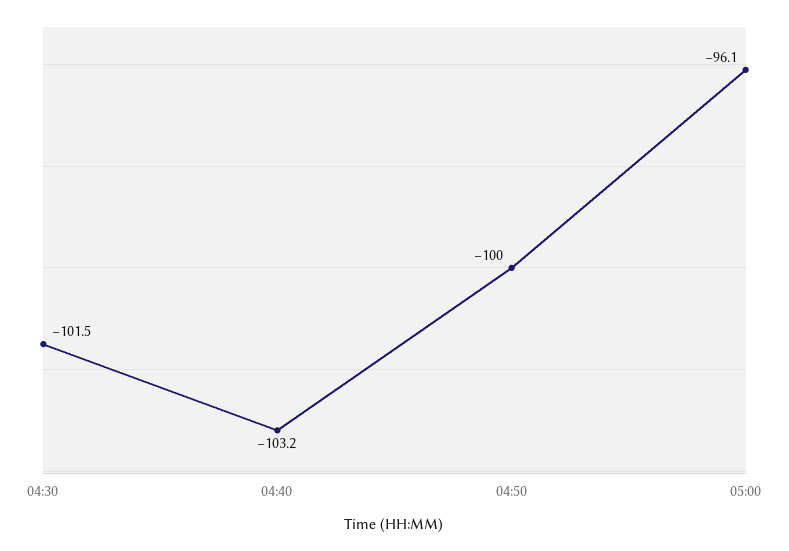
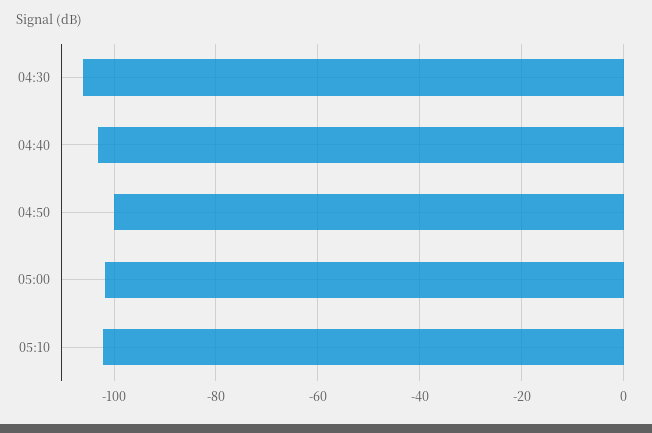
04:30: -101.5 -> -106
05:00: -96.1 -> -102
05:10: none -> -102

